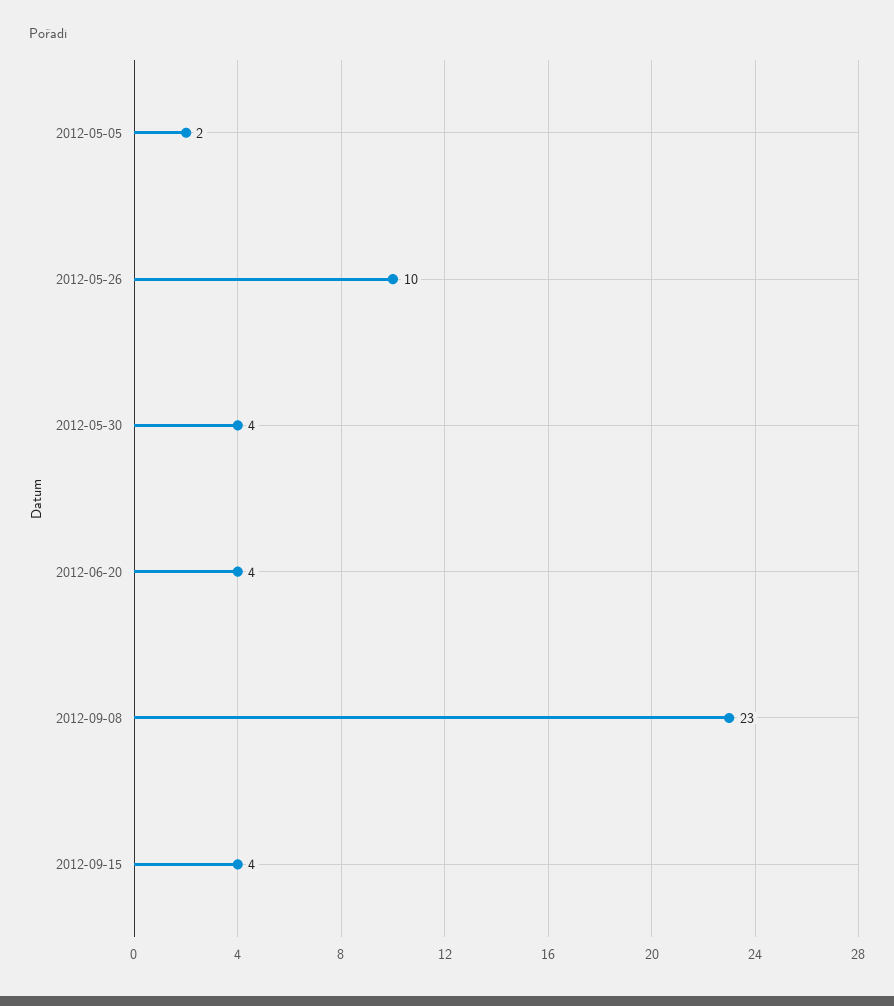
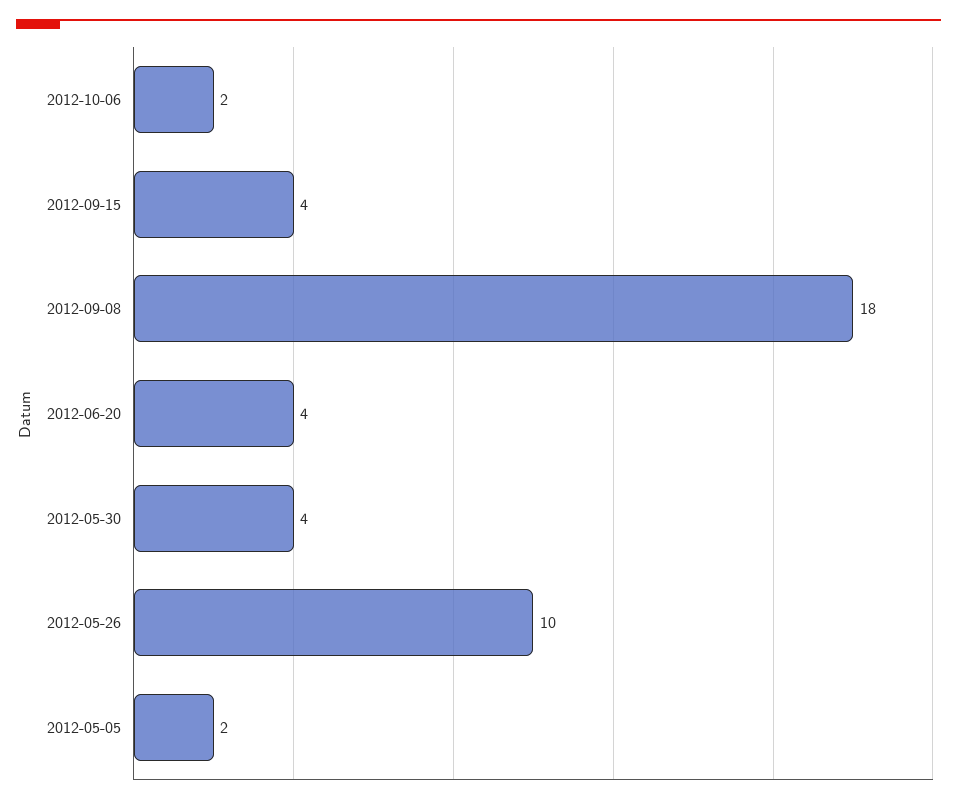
2012-09-08: 23 -> 18
2012-10-06: none -> 2

